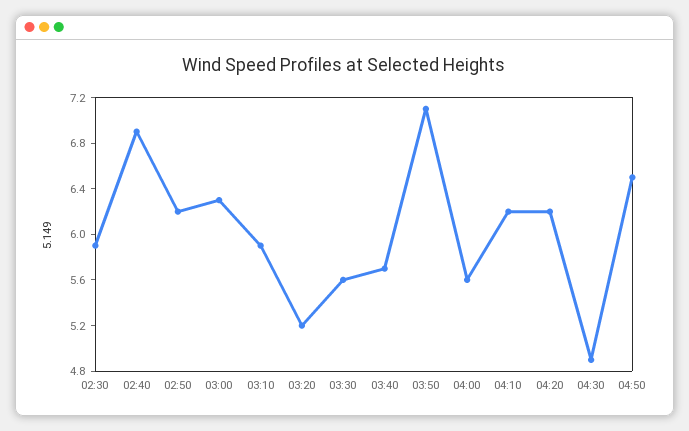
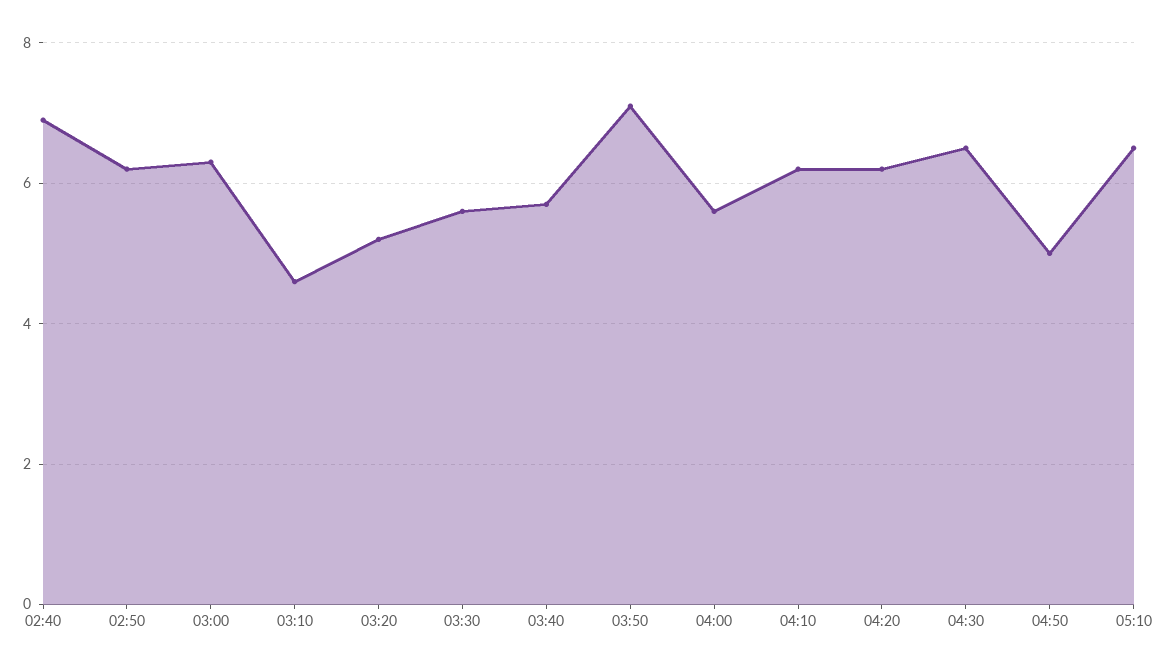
02:30: 5.9 -> none
03:10: 5.9 -> 4.5
04:30: 4.9 -> 6.5
04:50: 6.5 -> 5
05:10: none -> 6.5

